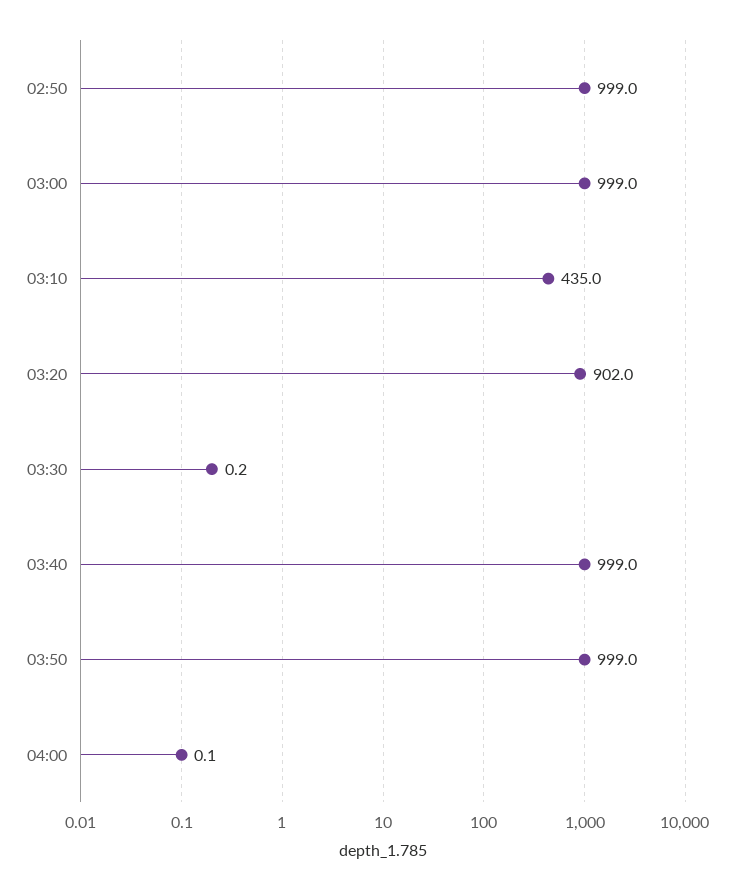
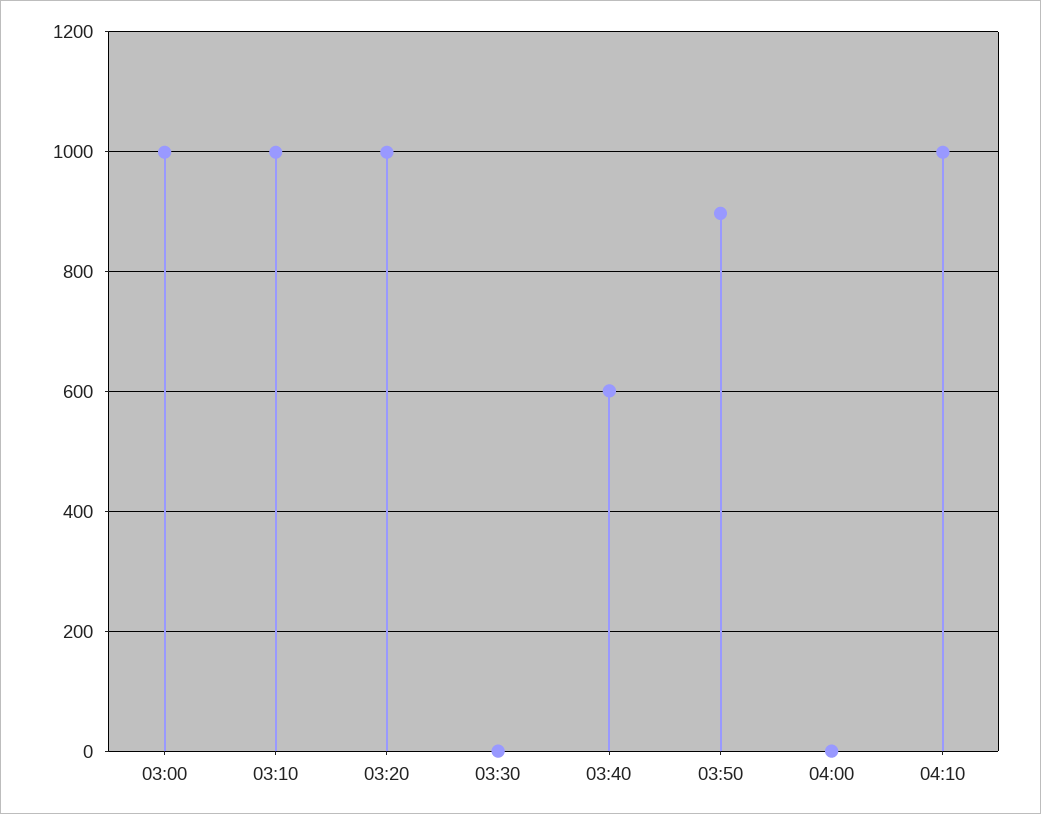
02:50: 999 -> none
03:10: 435 -> 1000
03:20: 902 -> 1000
03:40: 999 -> 600
03:50: 999 -> 900
04:10: none -> 1000

